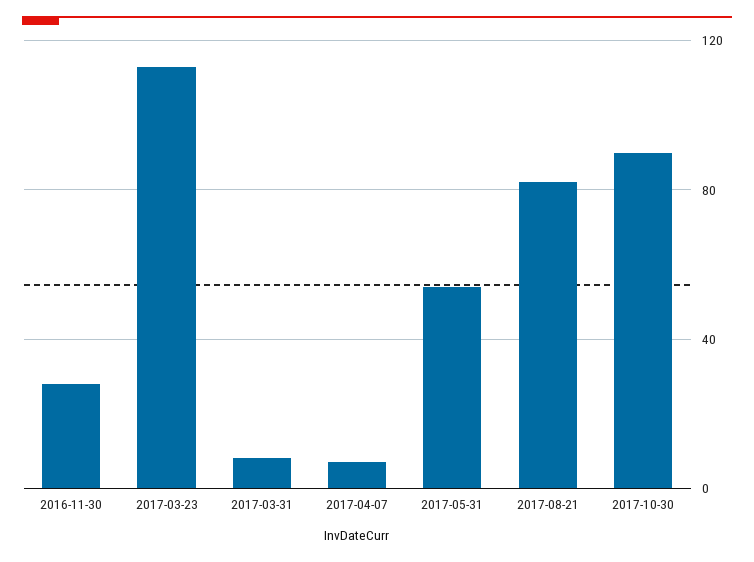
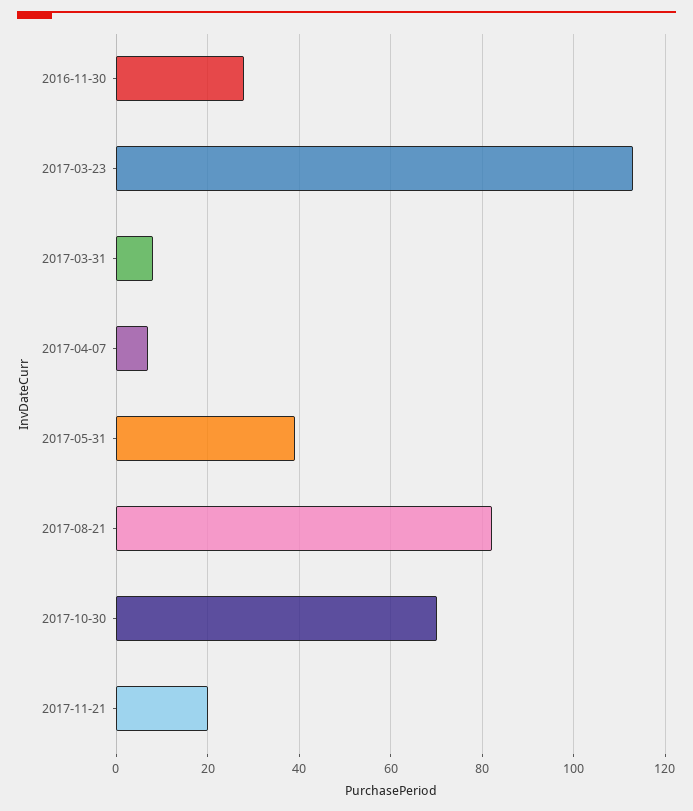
2017-05-31: 55 -> 40
2017-10-30: 90 -> 70
2017-11-21: none -> 20

